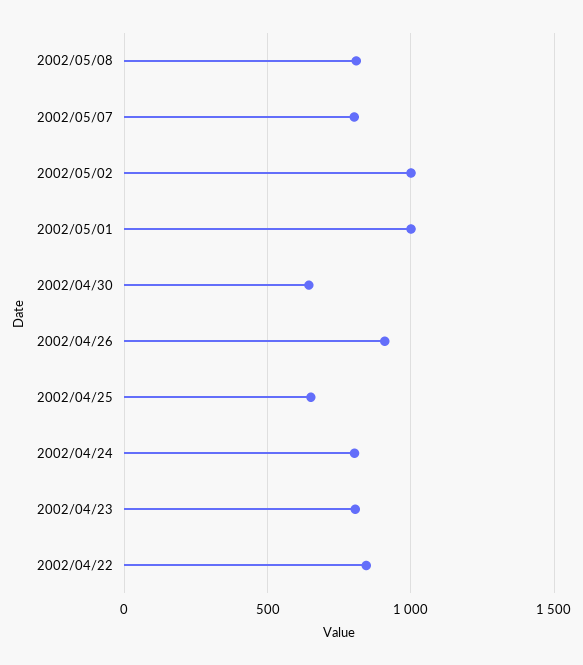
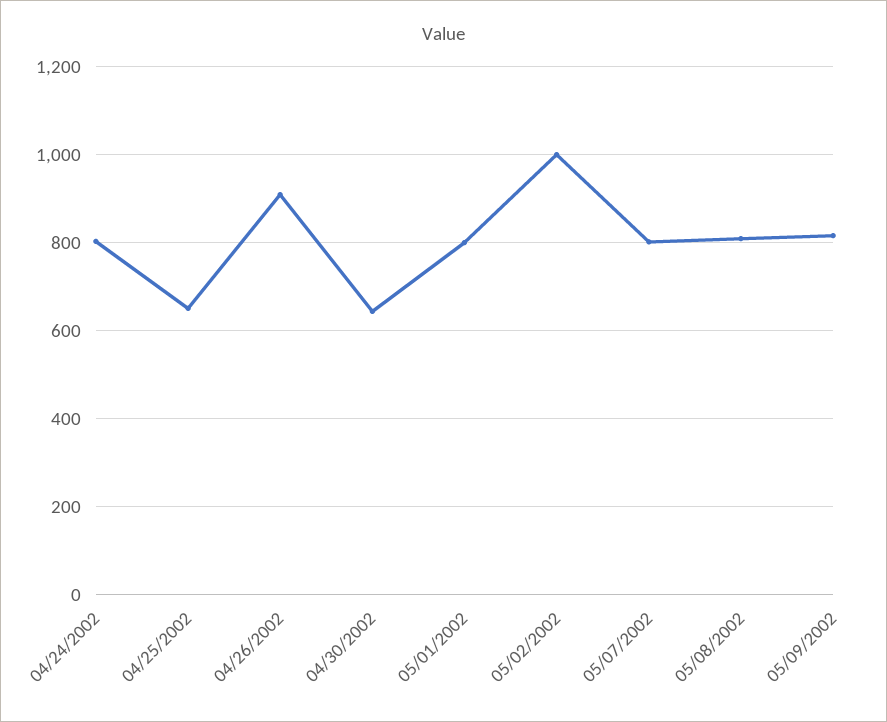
2002/05/01: 1000 -> 800
2002/04/23: 800 -> none
2002/04/22: 850 -> none
05/09/2002: none -> 820

